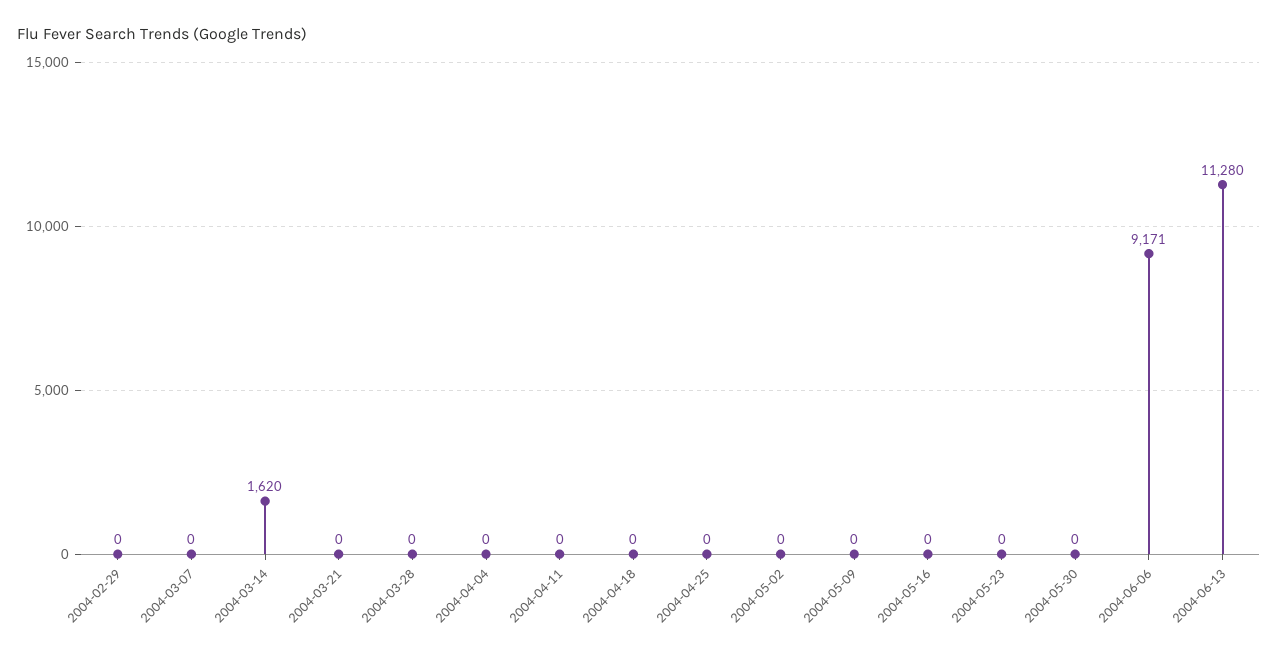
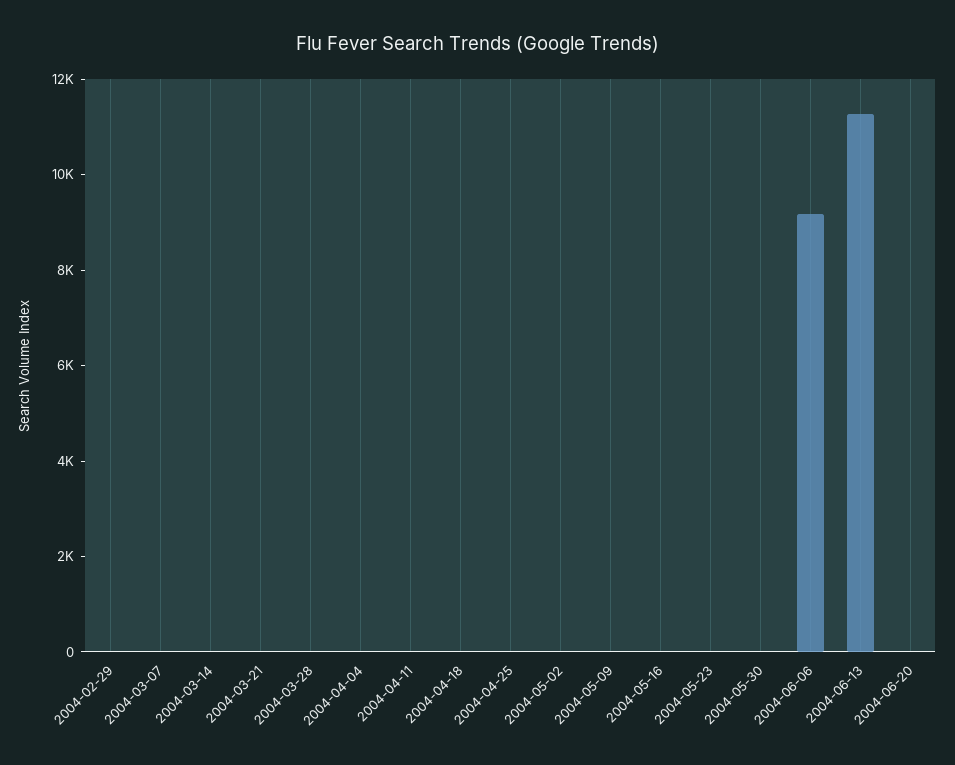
2004-03-14: 1620 -> 0
2004-06-20: none -> 0

